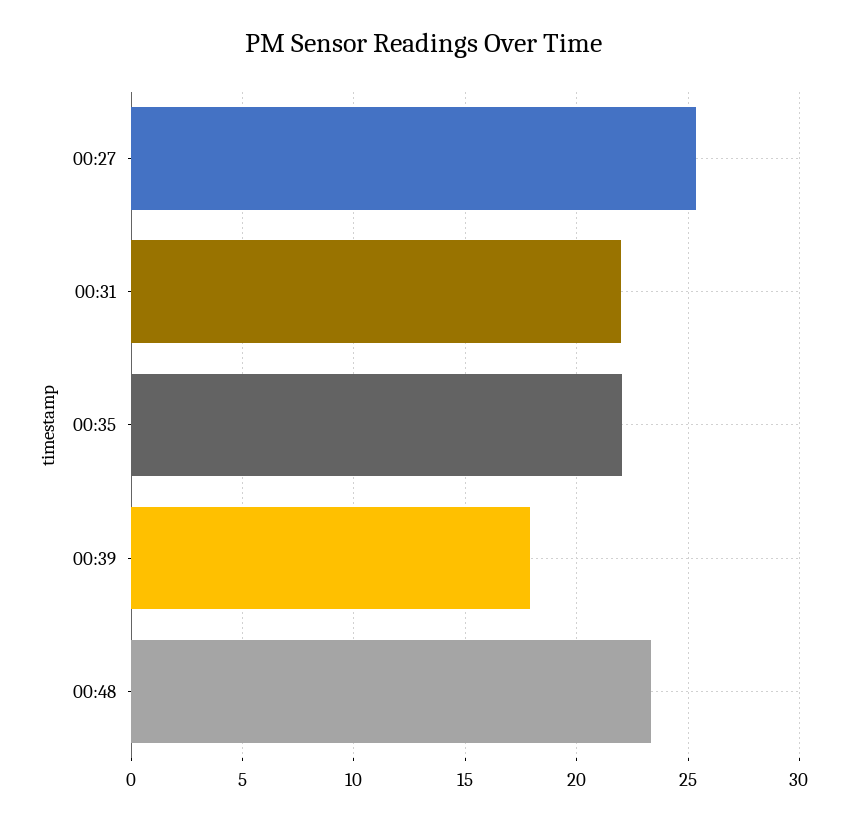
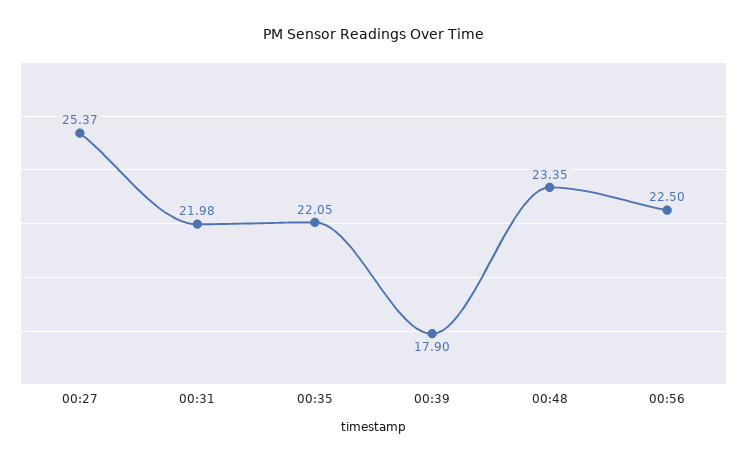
00:56: none -> 22.5

